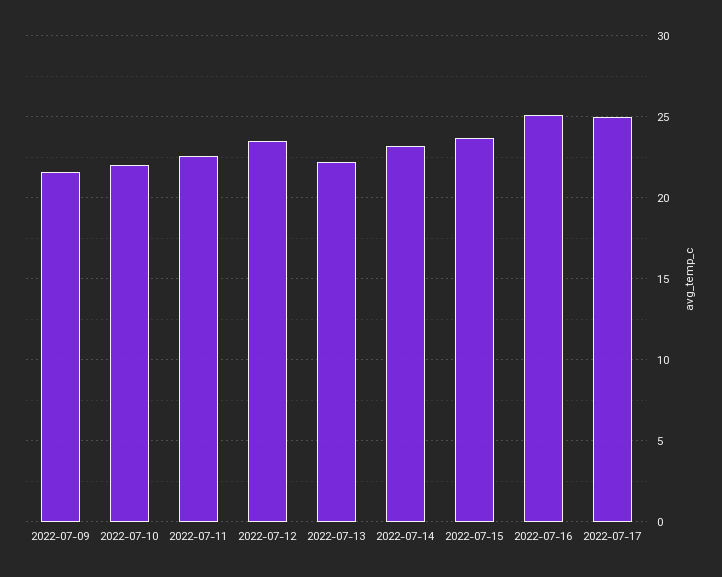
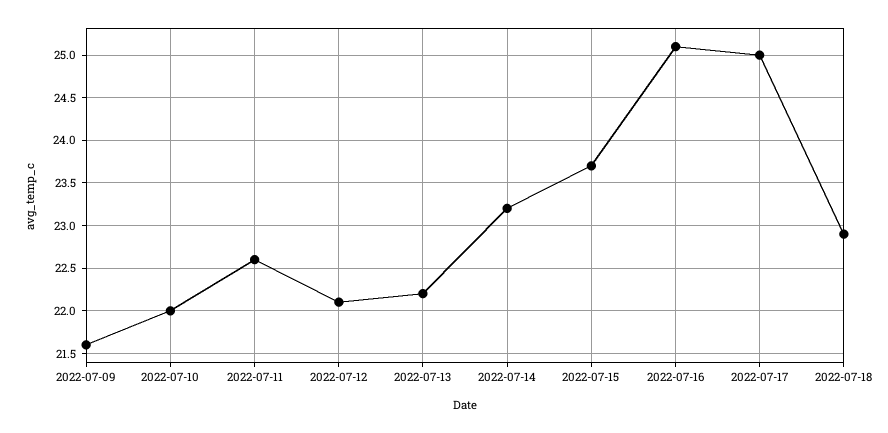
2022-07-12: 23.5 -> 22.1
2022-07-18: none -> 22.9

